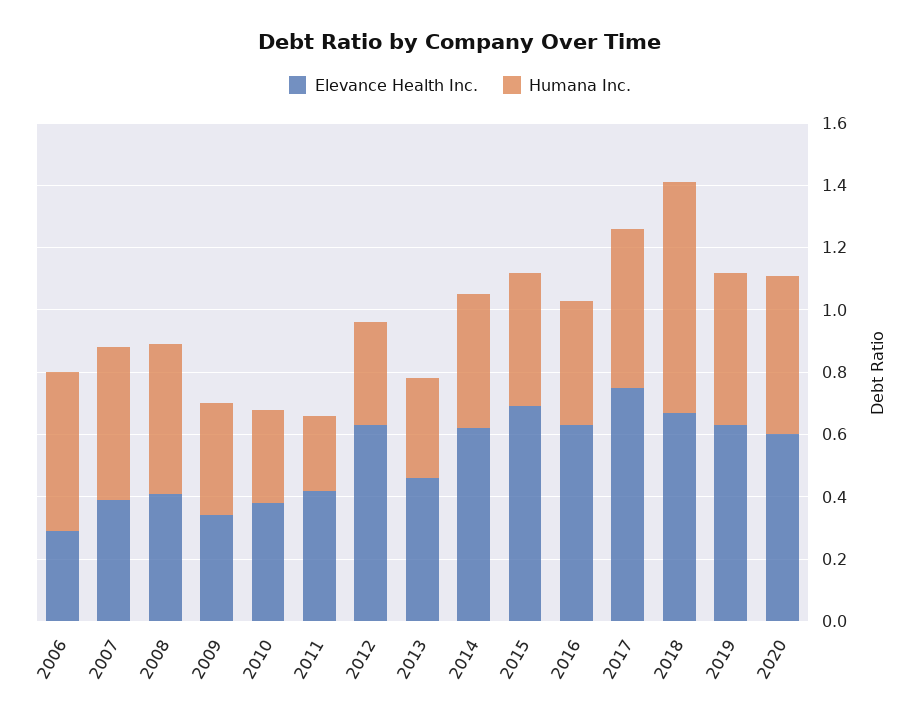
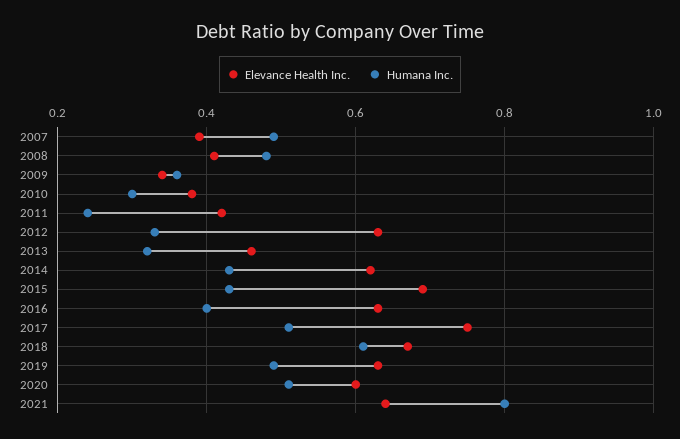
Elevance Health Inc., 2006: 0.3 -> none
Humana Inc., 2006: 0.5 -> none
Humana Inc., 2018: 0.75 -> 0.6
Elevance Health Inc., 2021: none -> 0.65
Humana Inc., 2021: none -> 0.8

